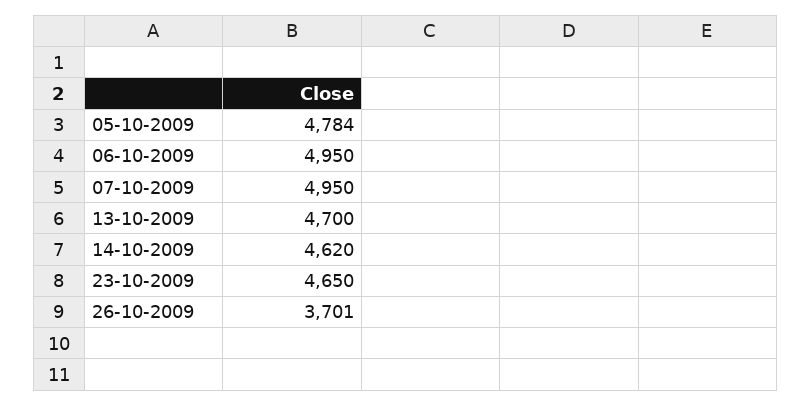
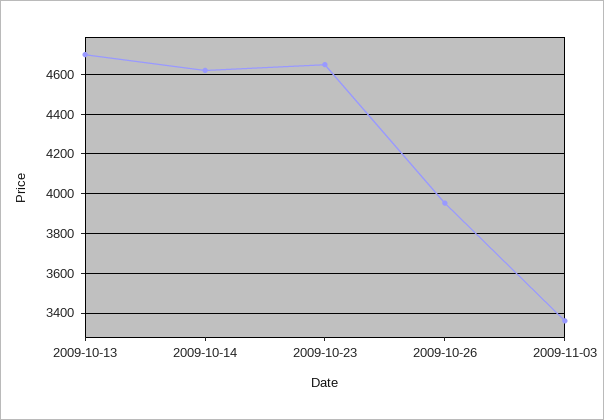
05-10-2009: 4784 -> none
06-10-2009: 4950 -> none
07-10-2009: 4950 -> none
26-10-2009: 3701 -> 3950
2009-11-03: none -> 3350

